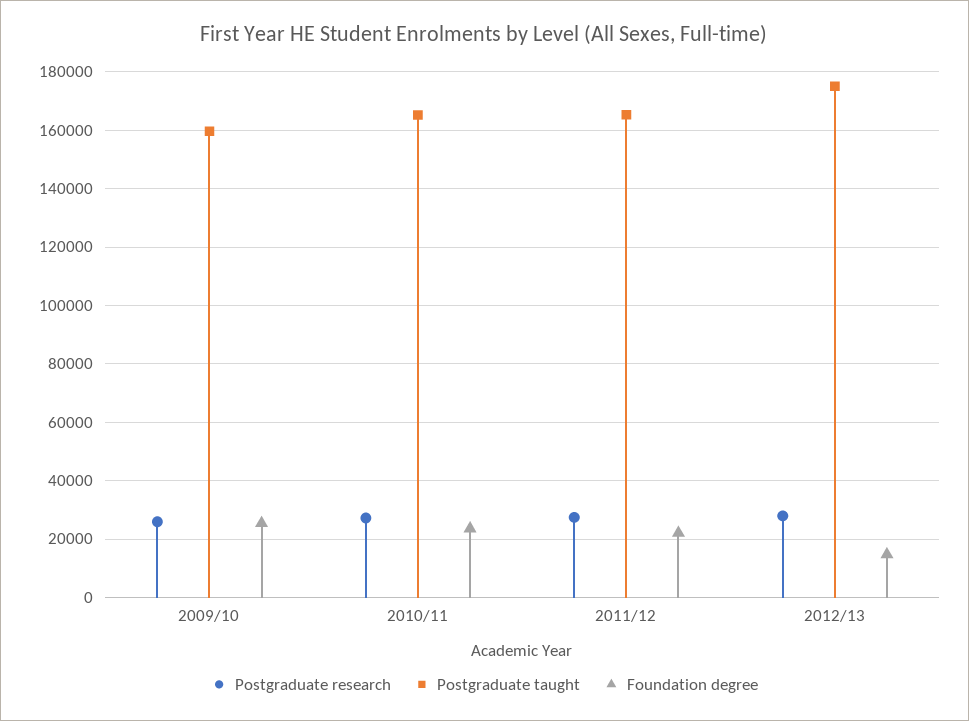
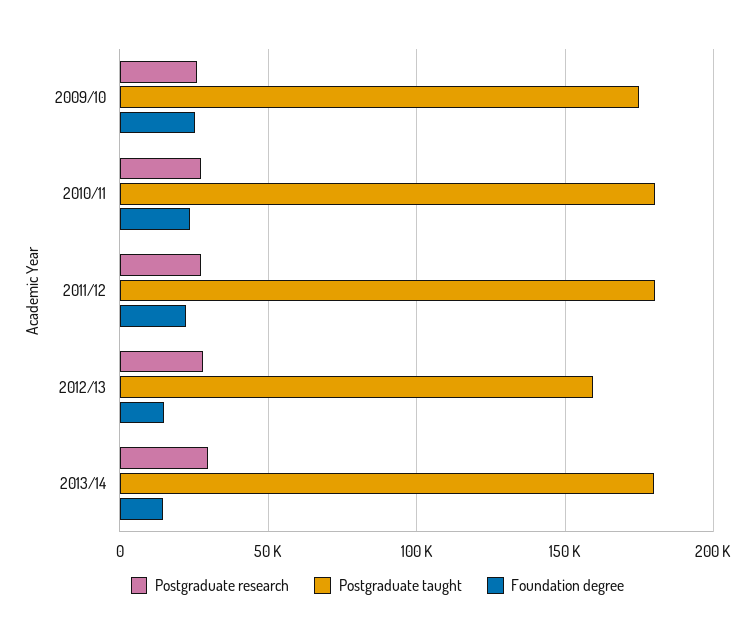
Postgraduate taught, 2009/10: 160000 -> 175000
Postgraduate taught, 2010/11: 165000 -> 180000
Postgraduate taught, 2011/12: 165000 -> 180000
Postgraduate taught, 2012/13: 175000 -> 160000
Postgraduate research, 2013/14: none -> 30000
Postgraduate taught, 2013/14: none -> 180000
Foundation degree, 2013/14: none -> 15000

